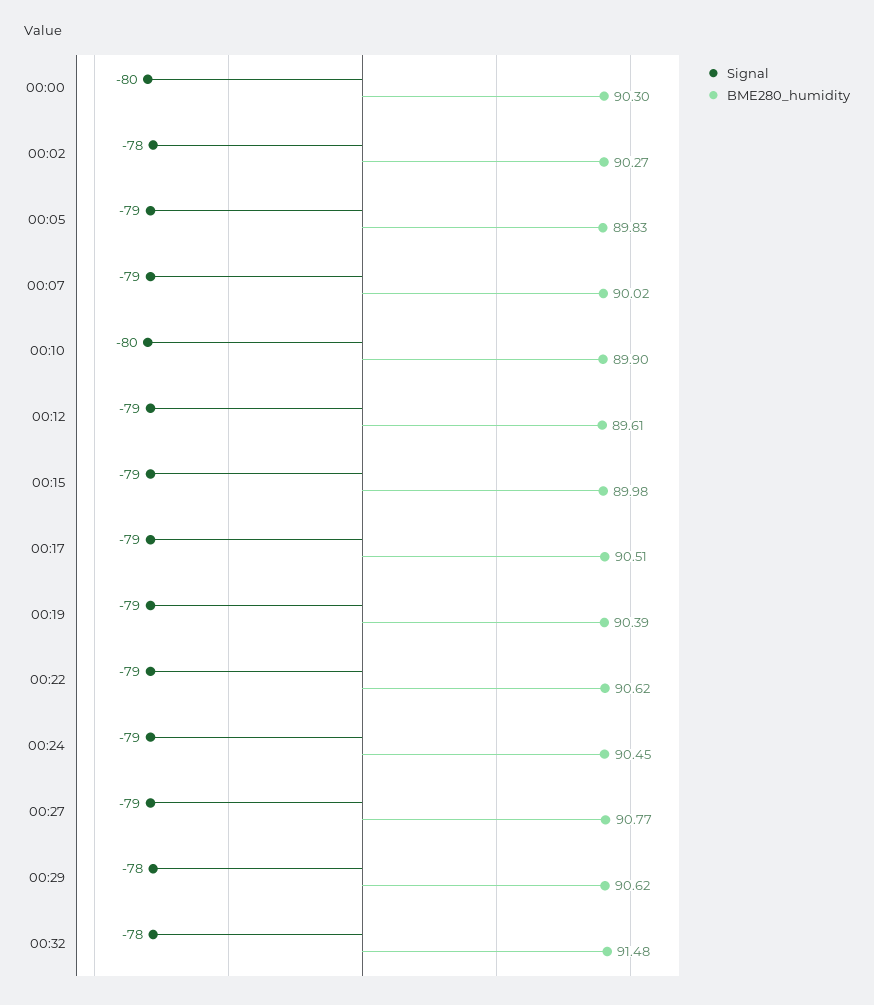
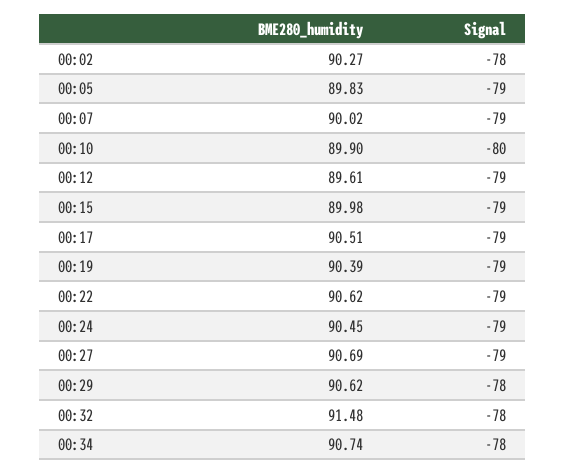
Signal, 00:00: -80 -> none
BME280_humidity, 00:00: 90.3 -> none
BME280_humidity, 00:27: 90.77 -> 90.69
BME280_humidity, 00:34: none -> 90.74
Signal, 00:34: none -> -78

